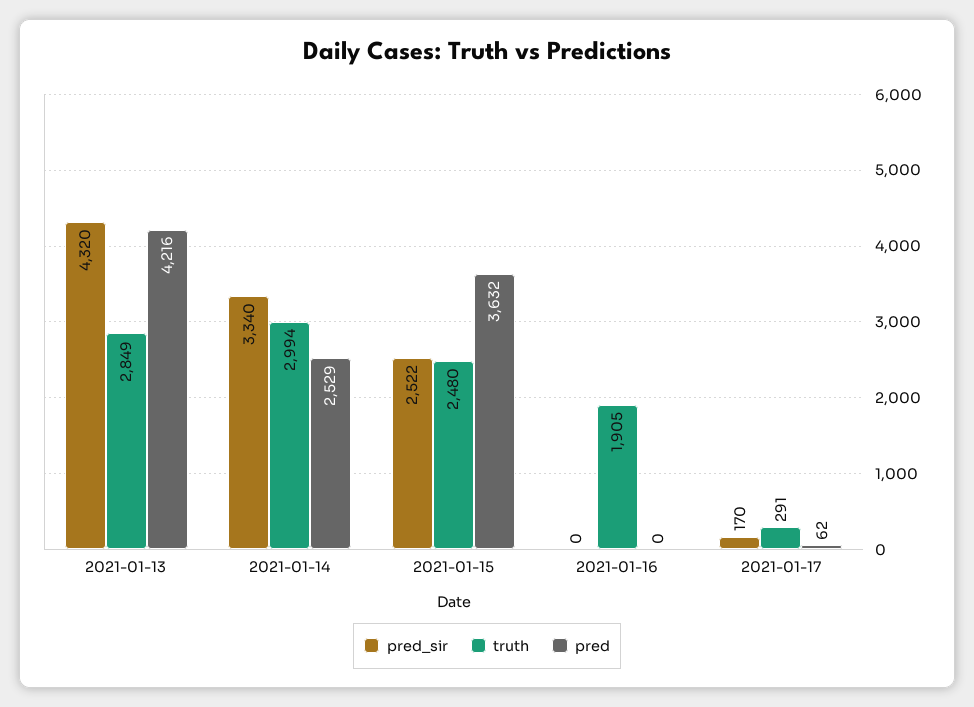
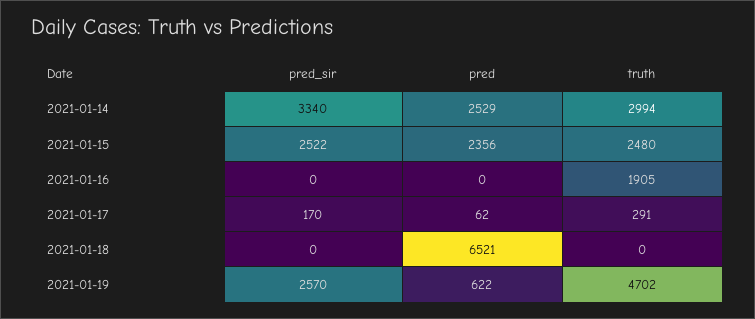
pred_sir, 2021-01-13: 4320 -> none
truth, 2021-01-13: 2849 -> none
pred, 2021-01-13: 4216 -> none
pred, 2021-01-15: 3632 -> 2356
pred_sir, 2021-01-18: none -> 0
pred, 2021-01-18: none -> 6521
truth, 2021-01-18: none -> 0
pred_sir, 2021-01-19: none -> 2570
pred, 2021-01-19: none -> 622
truth, 2021-01-19: none -> 4702

